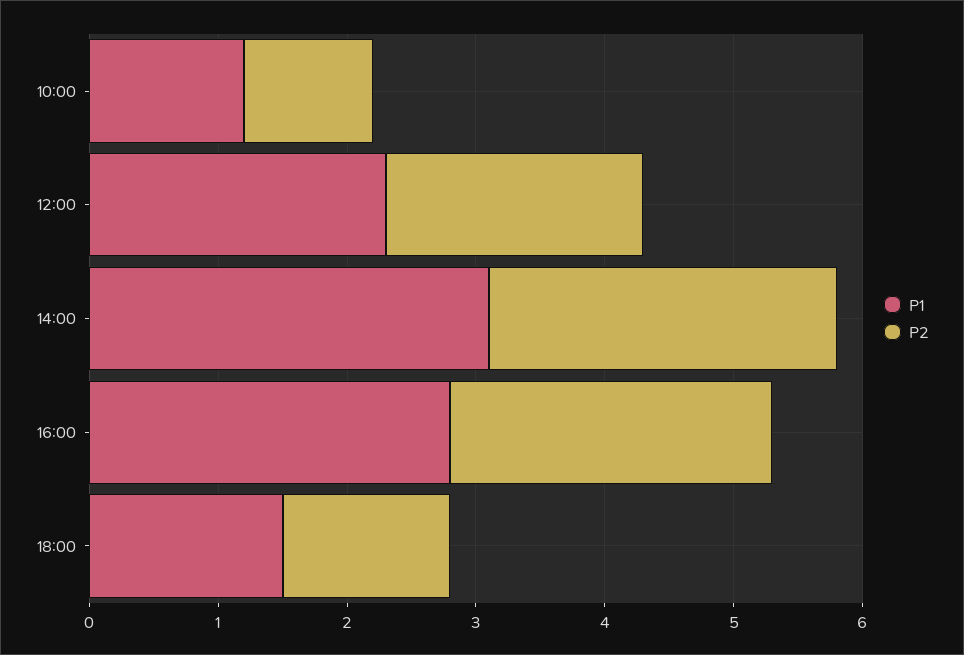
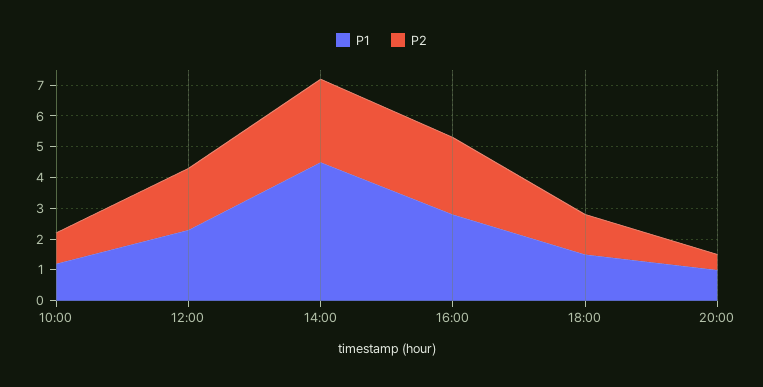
P1, 14:00: 3.1 -> 4.5
P1, 20:00: none -> 1
P2, 20:00: none -> 0.5

